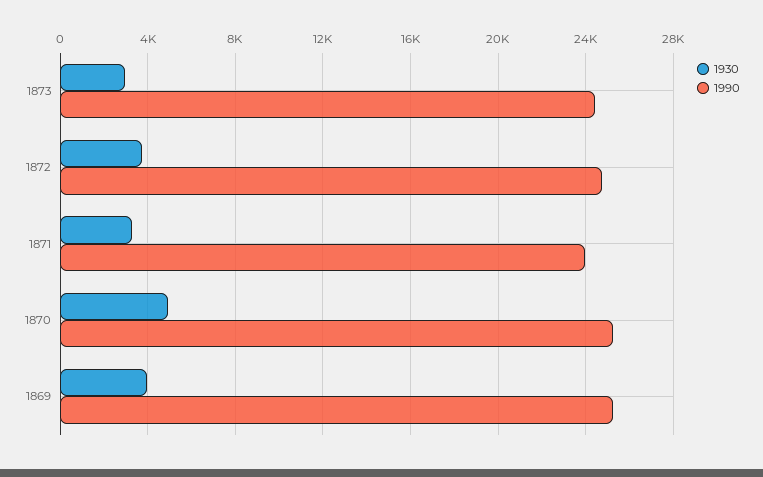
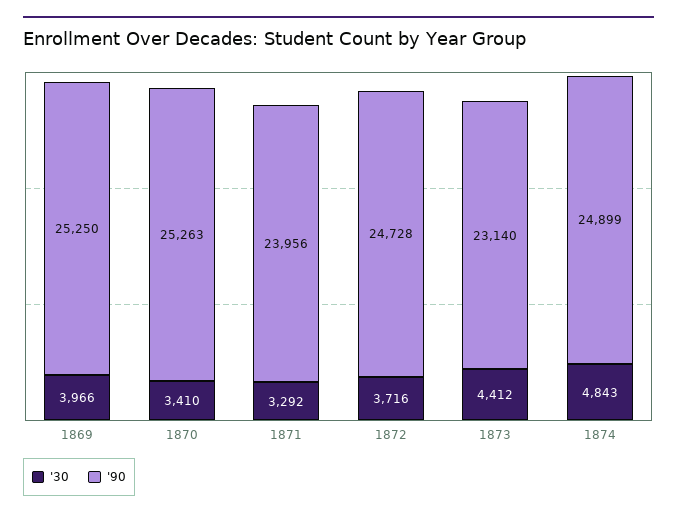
1930, 1873: 3000 -> 4412
1990, 1873: 24500 -> 23140
1930, 1870: 5000 -> 3410
1930, 1874: none -> 4843
1990, 1874: none -> 24899

